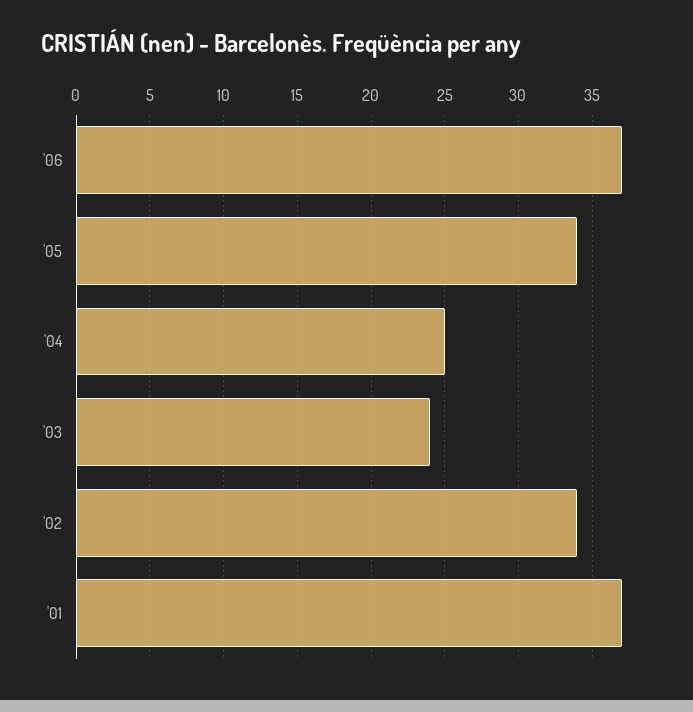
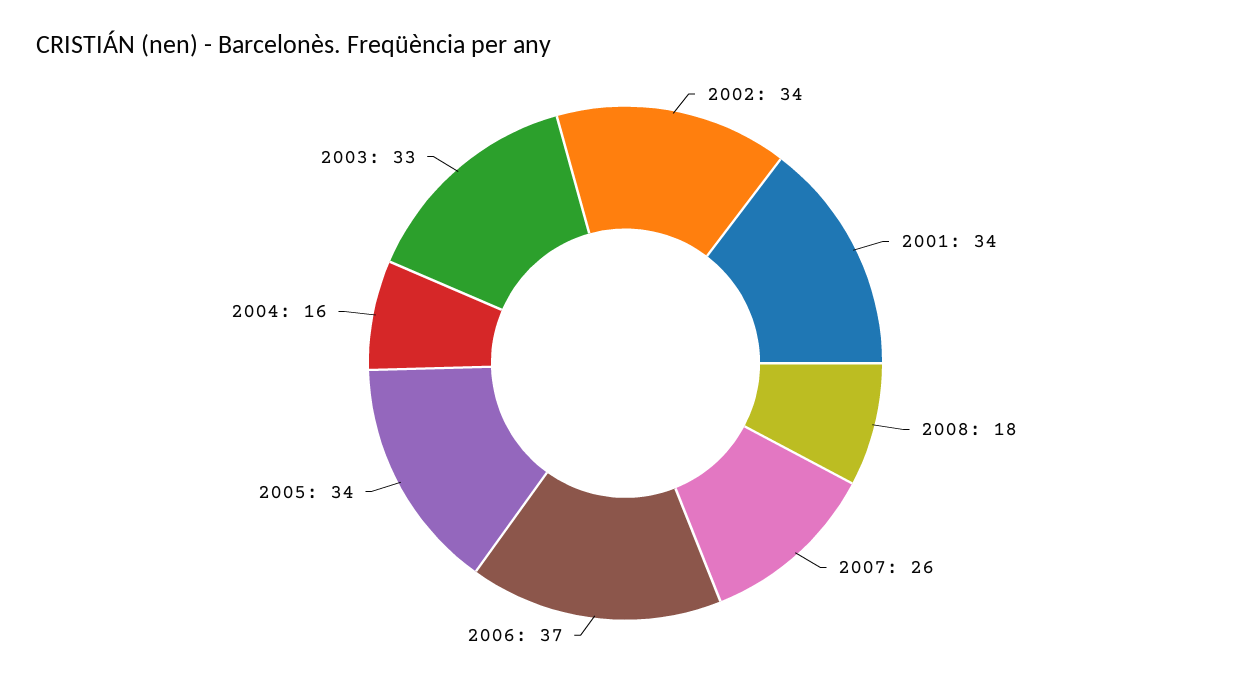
'04: 25 -> 16
'03: 24 -> 33
'01: 37 -> 34
2008: none -> 18
2007: none -> 26

